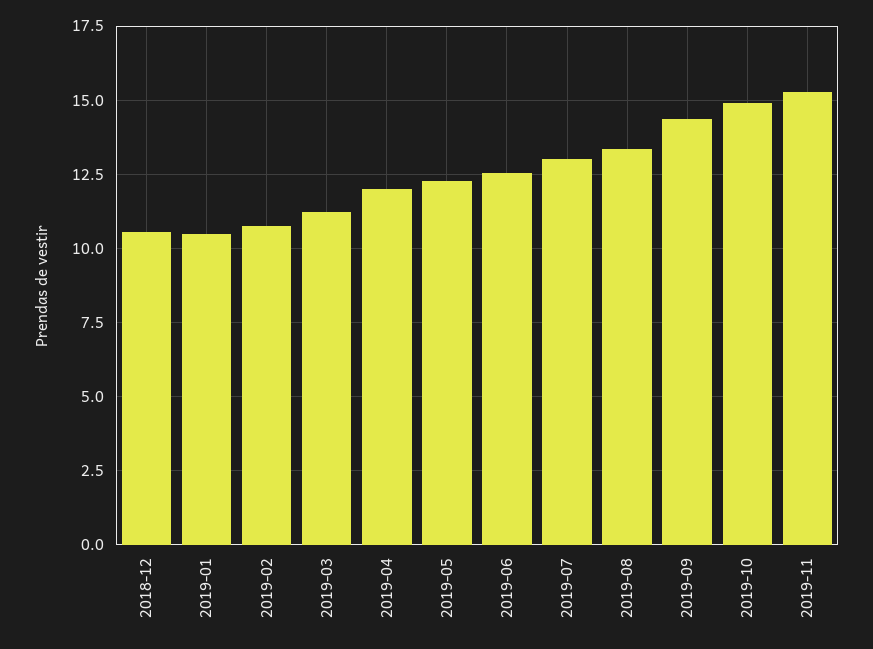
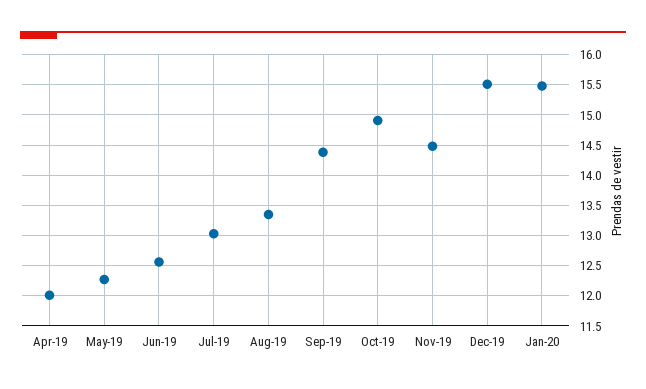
2018-12: 10.5 -> none
2019-01: 10.5 -> none
2019-02: 10.75 -> none
2019-03: 11.25 -> none
2019-11: 15.25 -> 14.5
Dec-19: none -> 15.5
Jan-20: none -> 15.5

